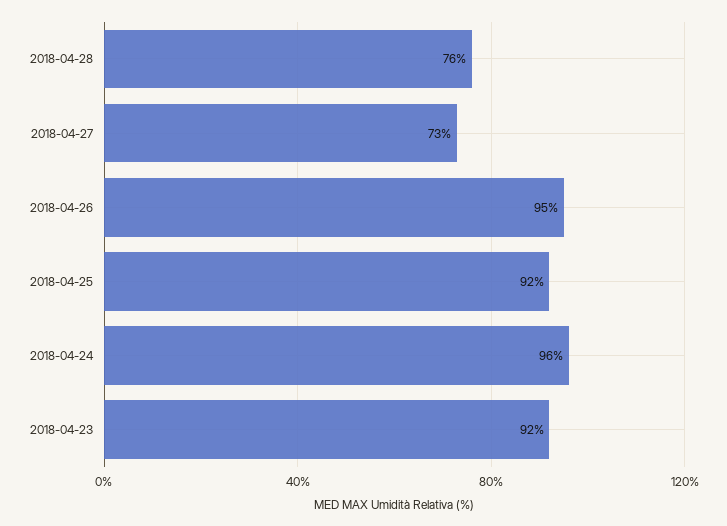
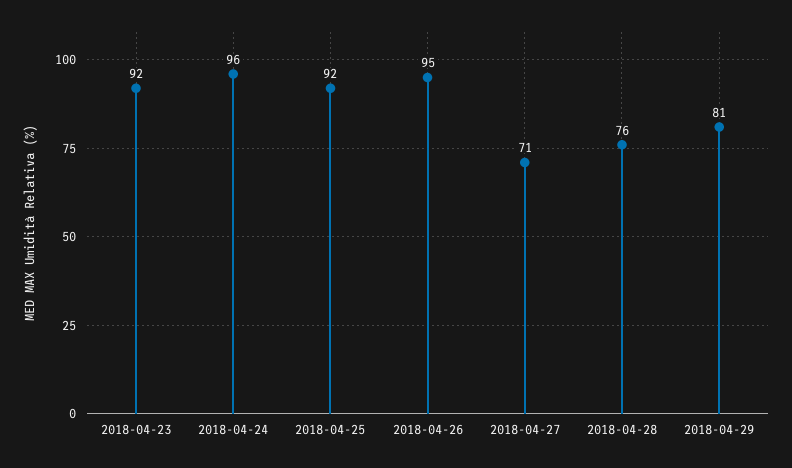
2018-04-27: 73 -> 71
2018-04-29: none -> 81

